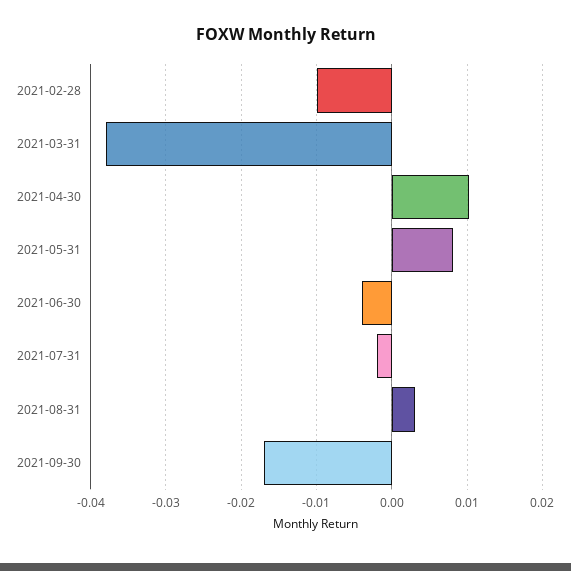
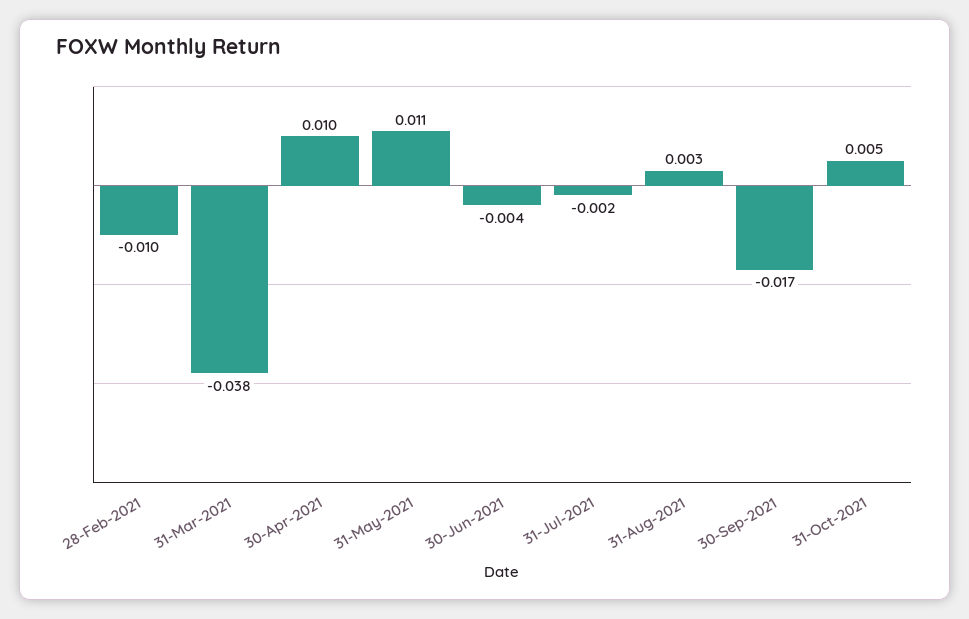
2021-05-31: 0.008 -> 0.011
31-Oct-2021: none -> 0.005

